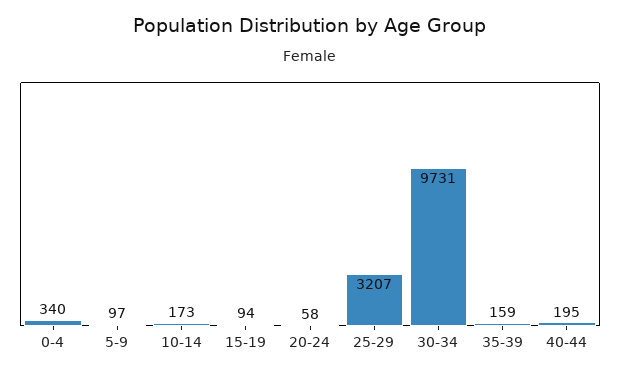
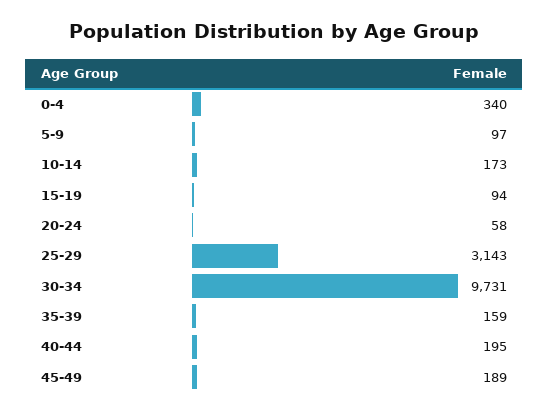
25-29: 3207 -> 3143
45-49: none -> 189

